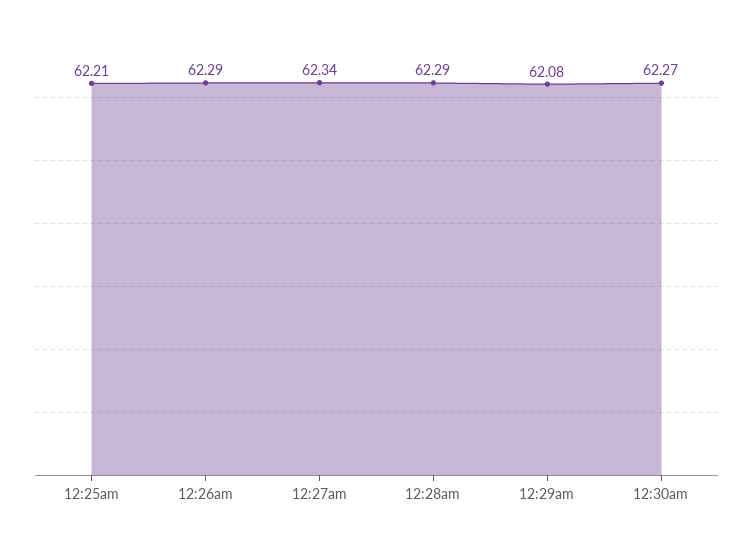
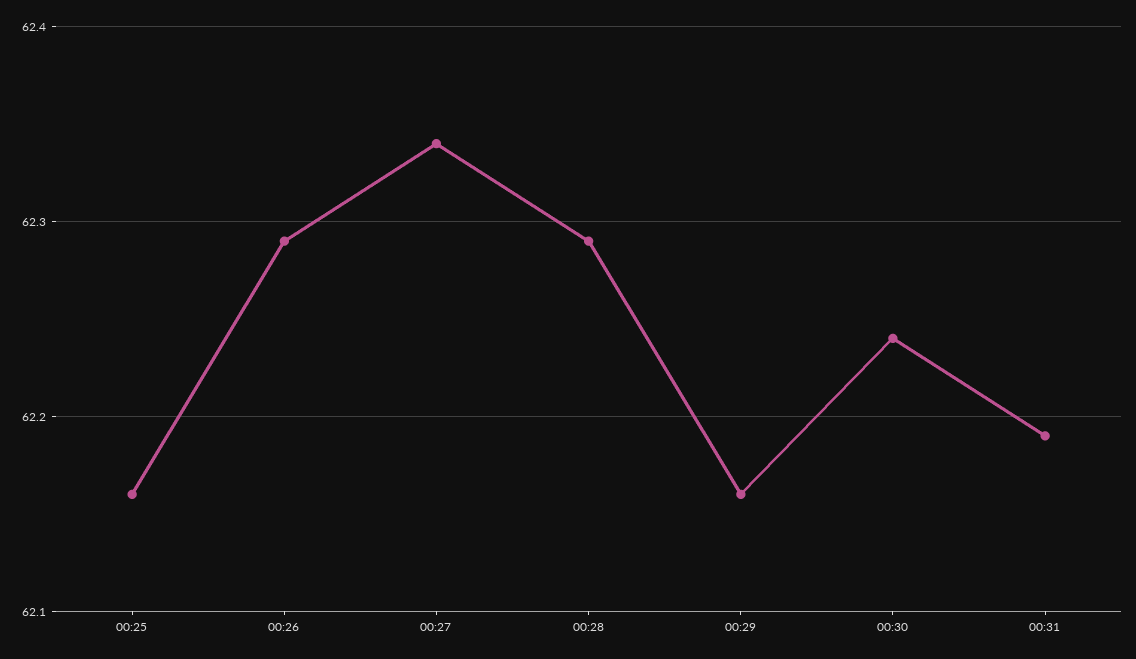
12:25am: 62.21 -> 62.16
12:29am: 62.08 -> 62.16
12:30am: 62.27 -> 62.24
00:31: none -> 62.19

